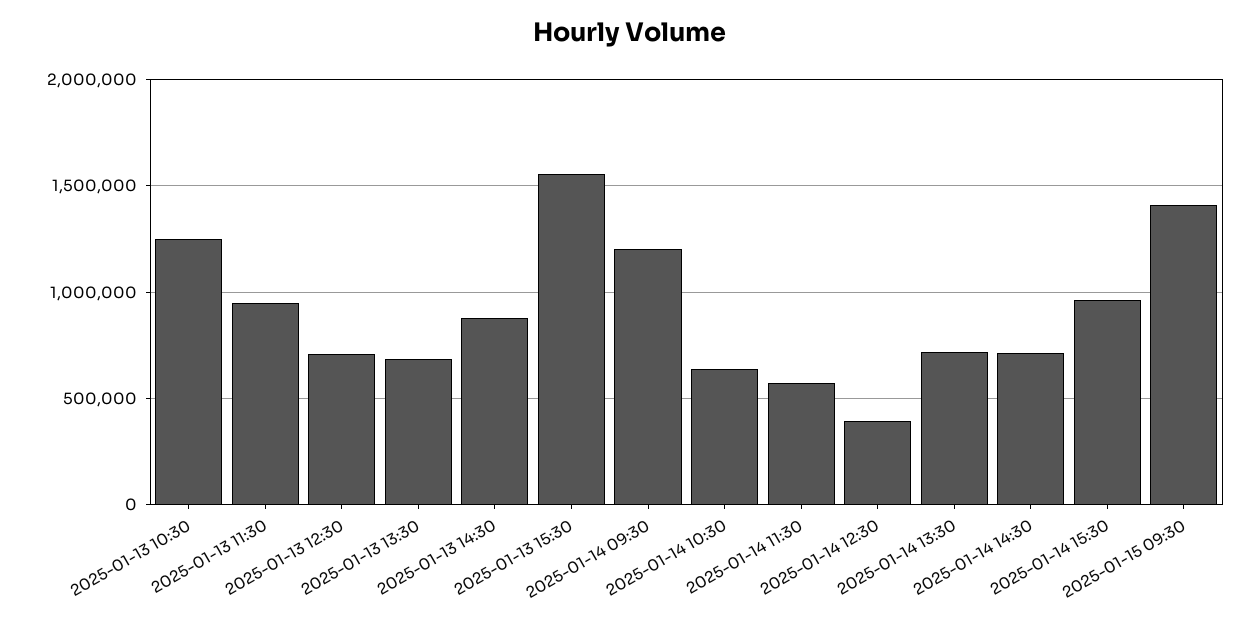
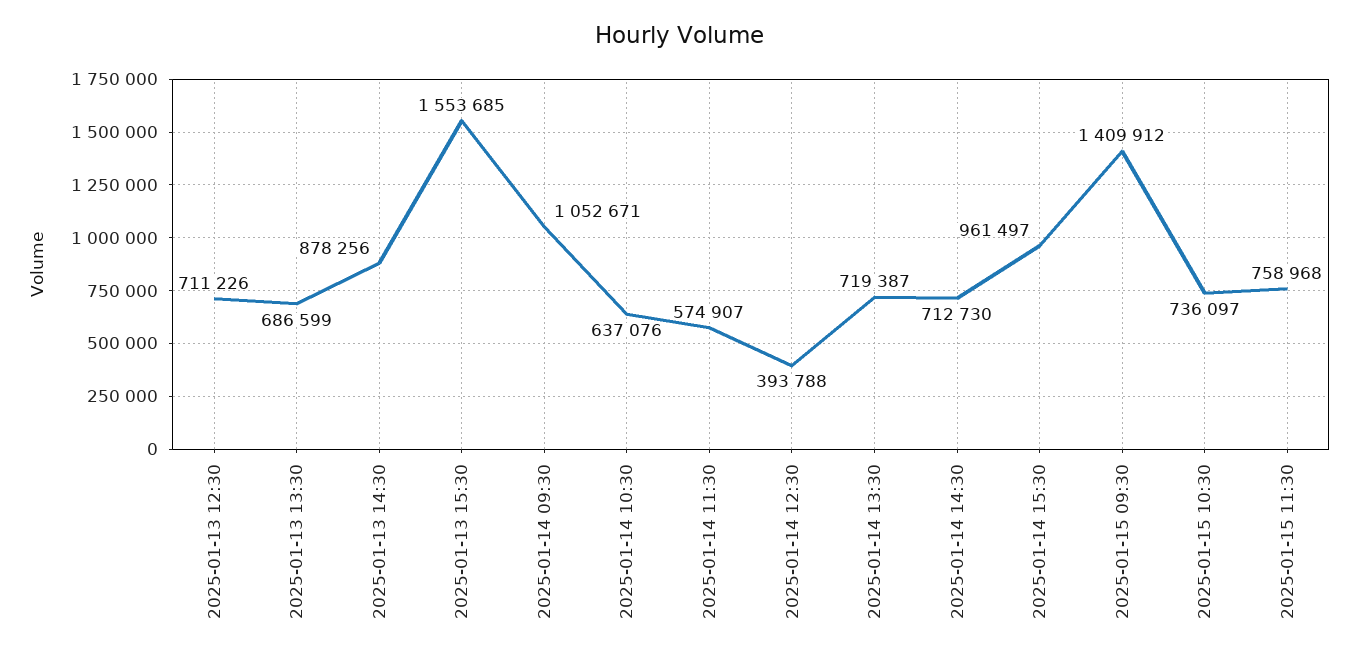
2025-01-13 10:30: 1250000 -> none
2025-01-13 11:30: 950000 -> none
2025-01-14 09:30: 1200000 -> 1052671
2025-01-15 10:30: none -> 736097
2025-01-15 11:30: none -> 758968

